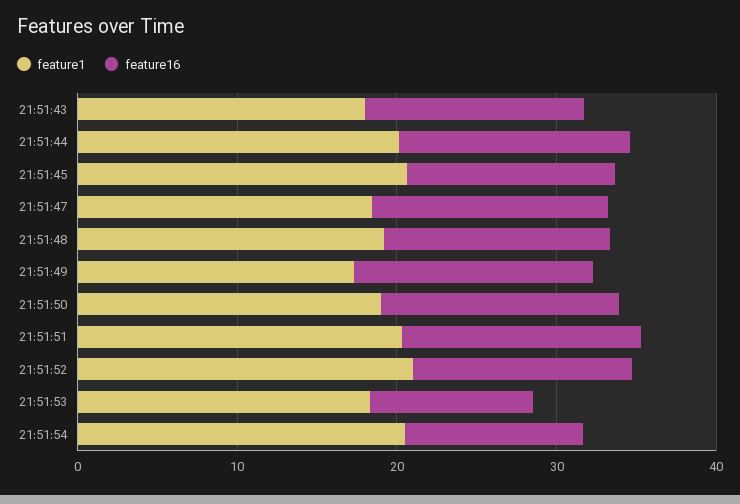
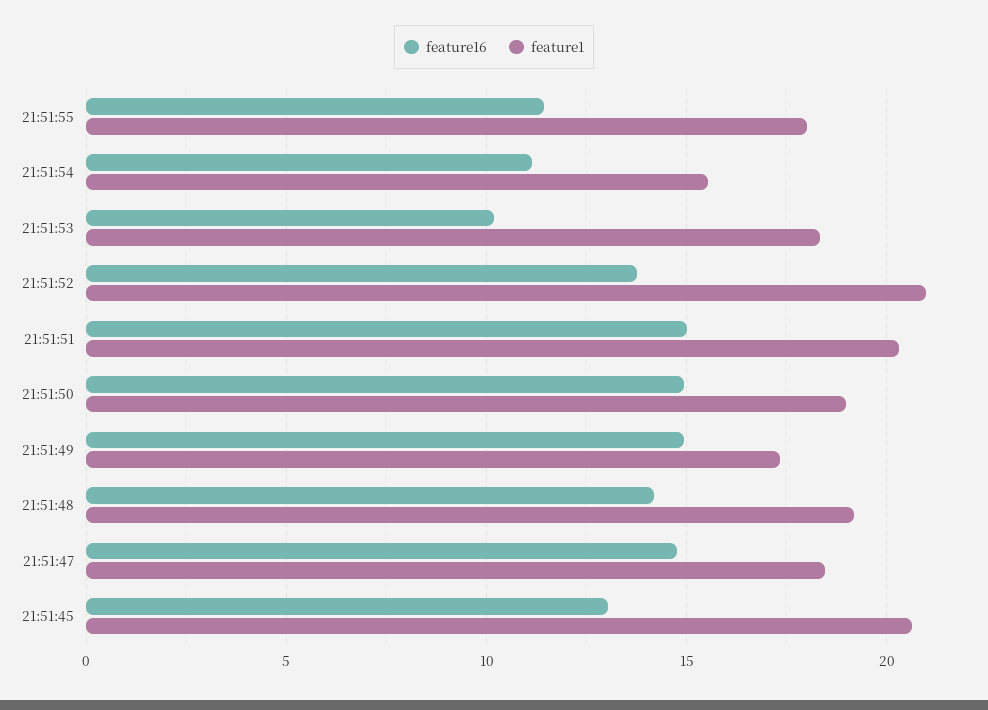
feature1, 21:51:43: 18 -> none
feature16, 21:51:43: 14 -> none
feature1, 21:51:44: 20 -> none
feature16, 21:51:44: 14 -> none
feature1, 21:51:54: 20 -> 15.5
feature16, 21:51:55: none -> 11.5
feature1, 21:51:55: none -> 18

